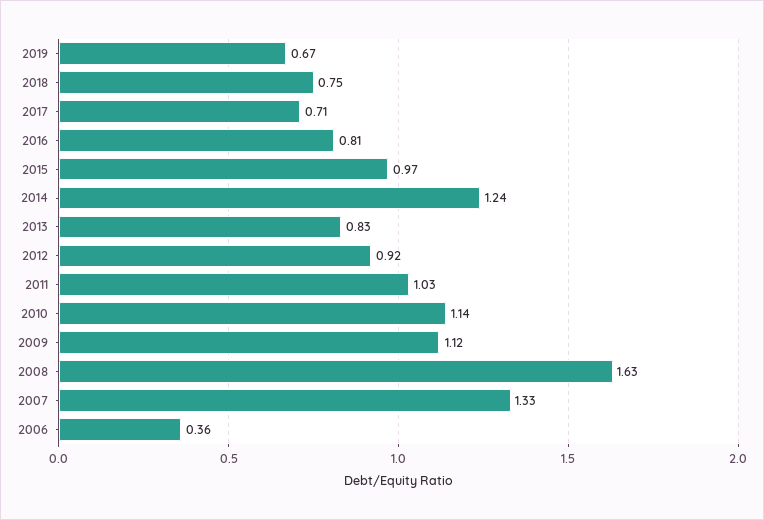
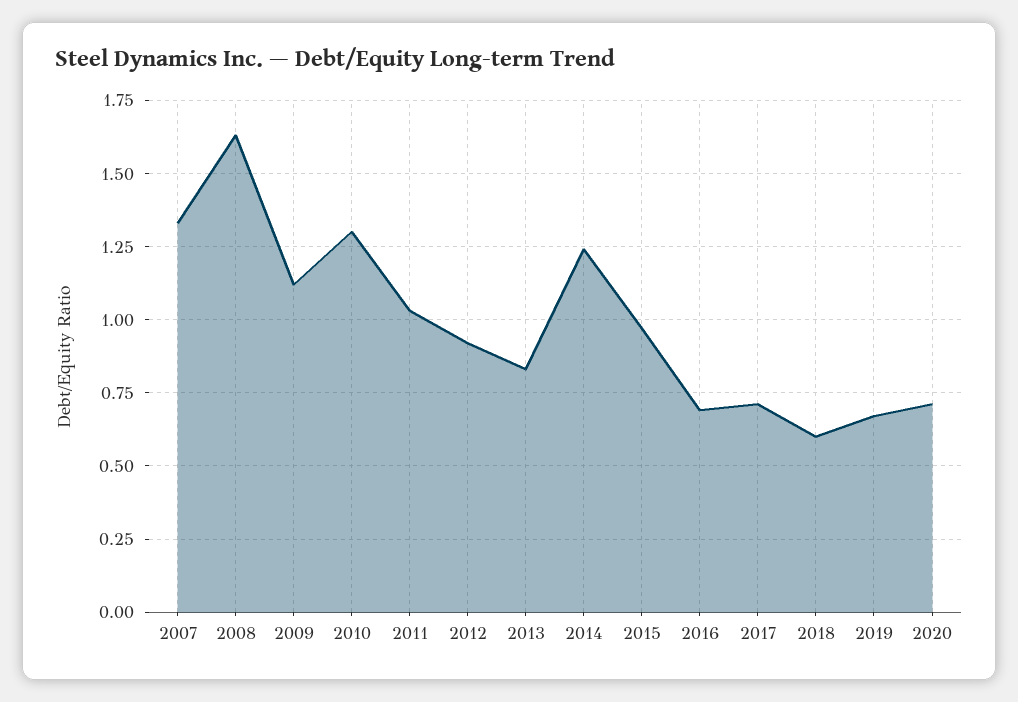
2018: 0.75 -> 0.6
2016: 0.81 -> 0.7
2010: 1.14 -> 1.3
2006: 0.36 -> none
2020: none -> 0.7

